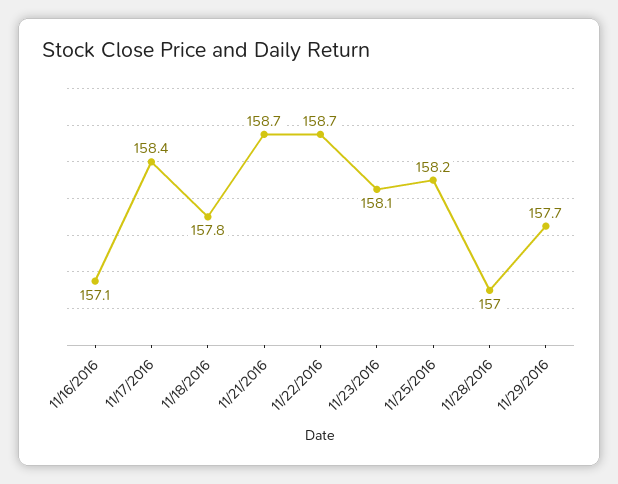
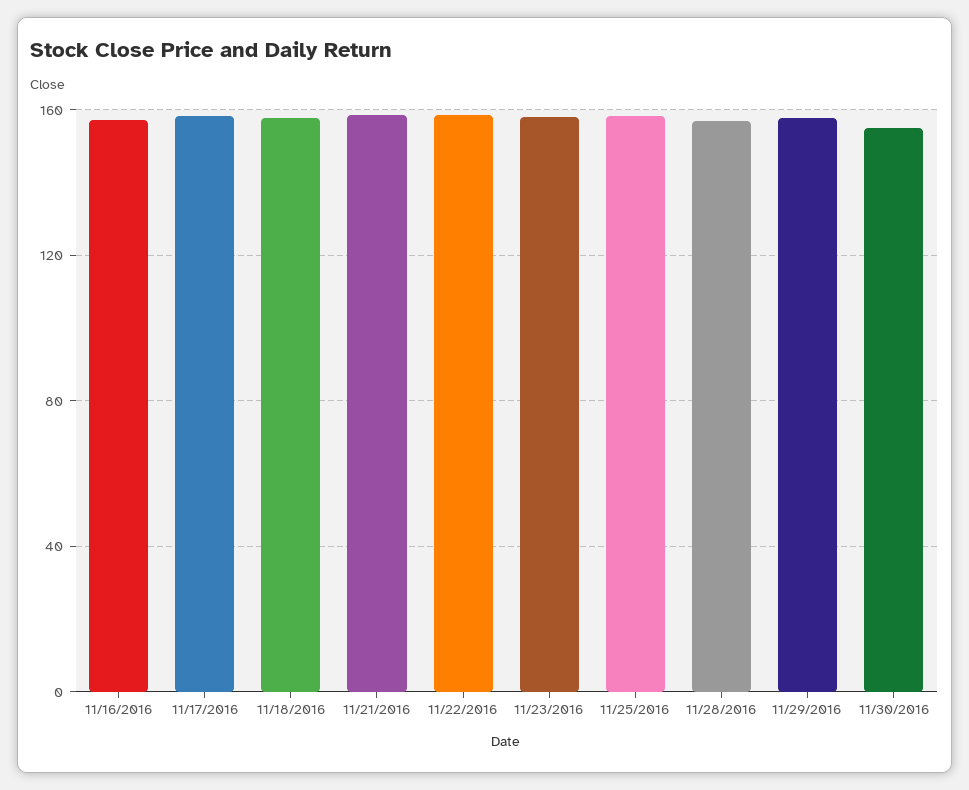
11/30/2016: none -> 155

